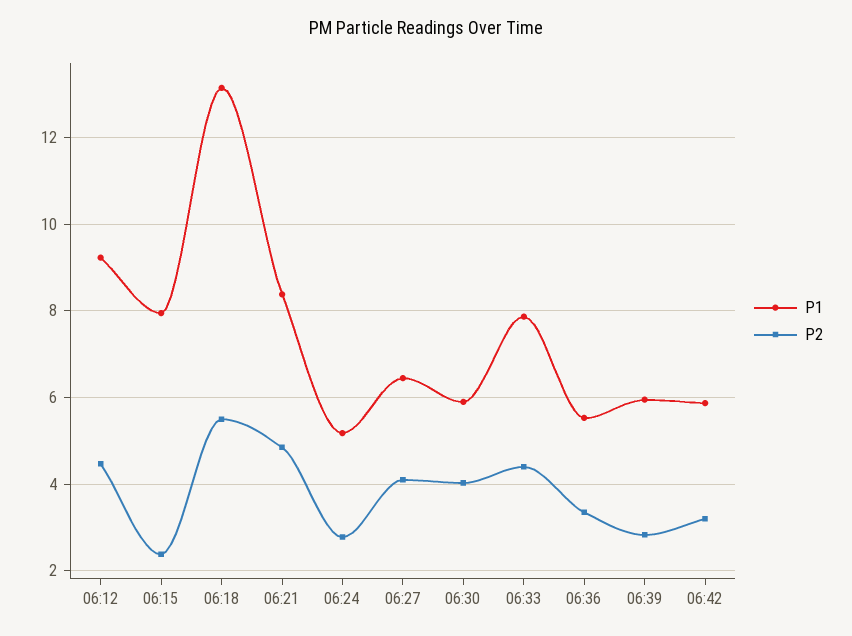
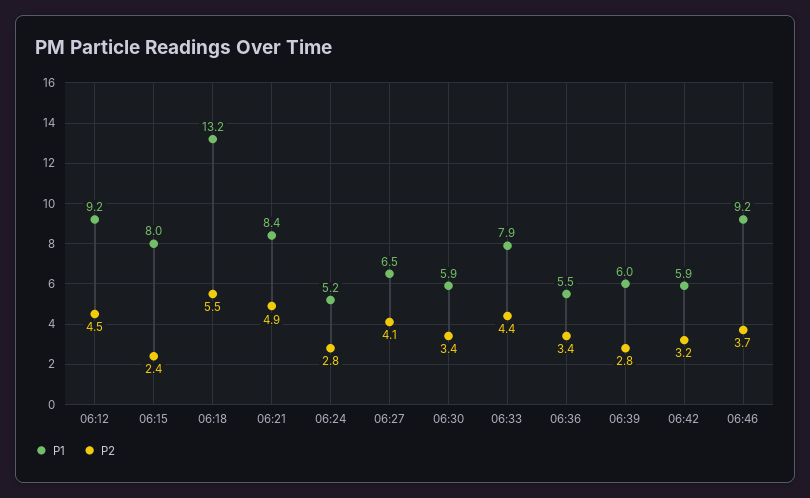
P2, 06:30: 4 -> 3.4
P1, 06:46: none -> 9.2
P2, 06:46: none -> 3.7

